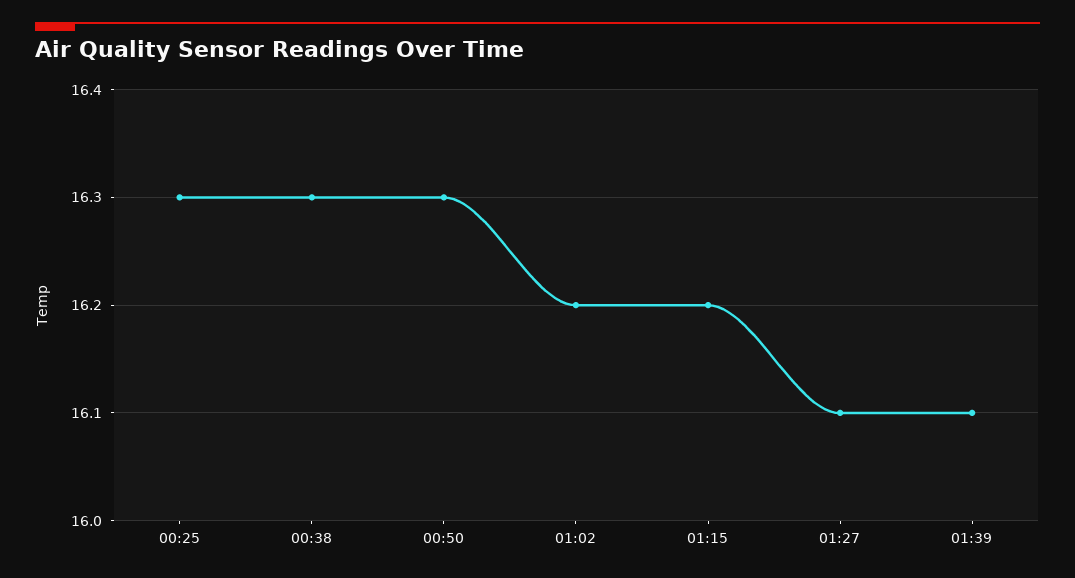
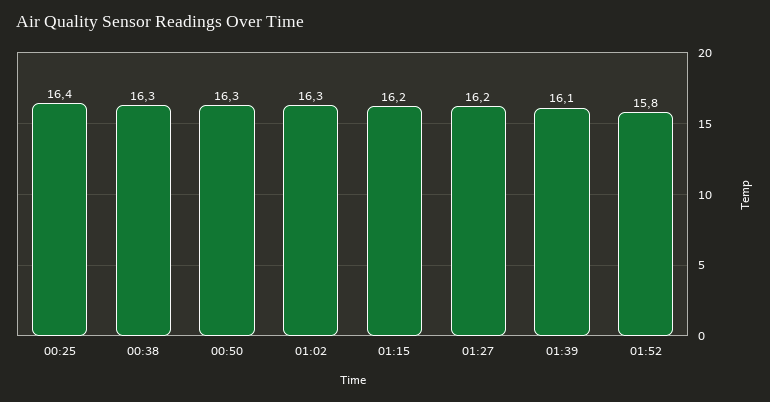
00:25: 16.3 -> 16.4
01:02: 16.2 -> 16.3
01:27: 16.1 -> 16.2
01:52: none -> 15.8

